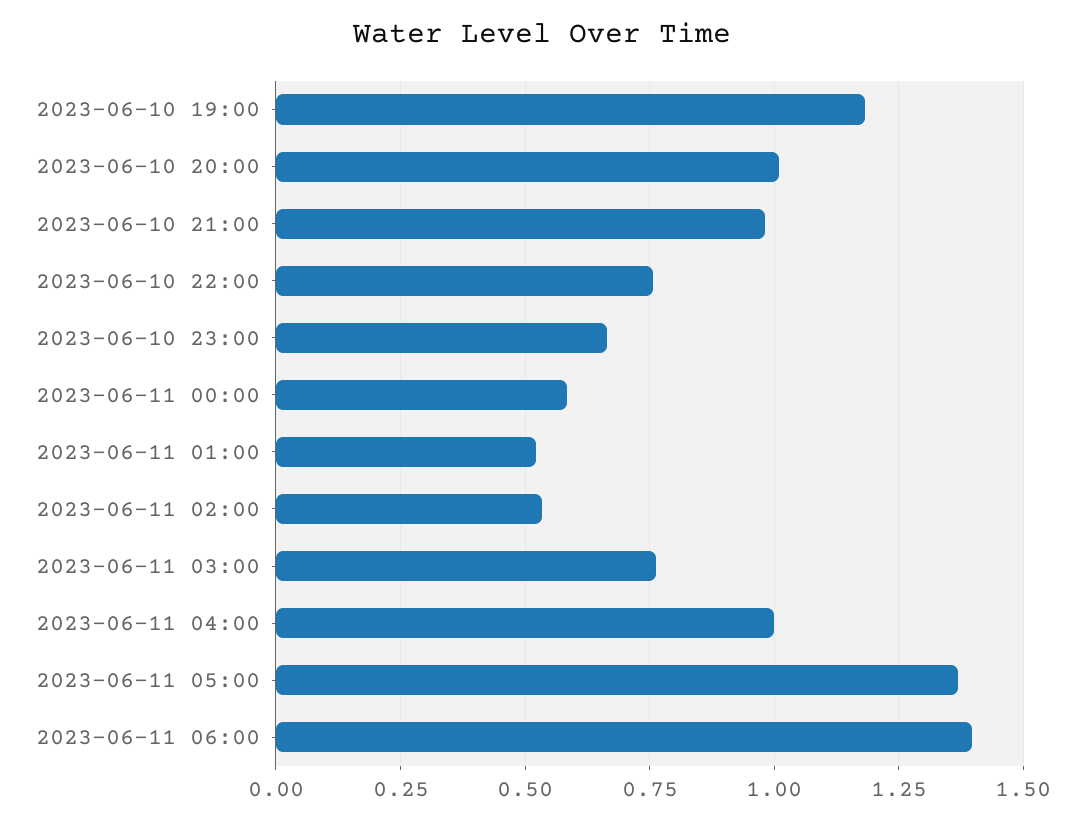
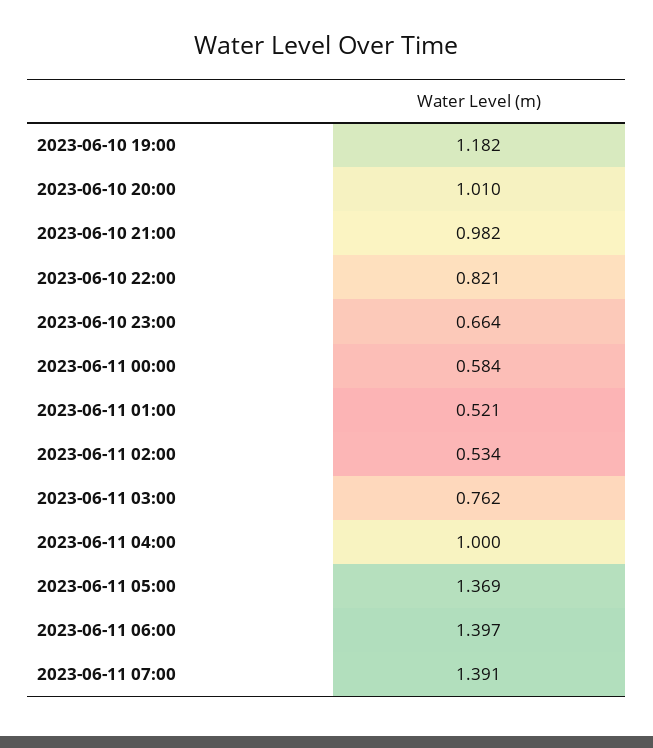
2023-06-10 22:00: 0.75 -> 0.821
2023-06-11 07:00: none -> 1.391

